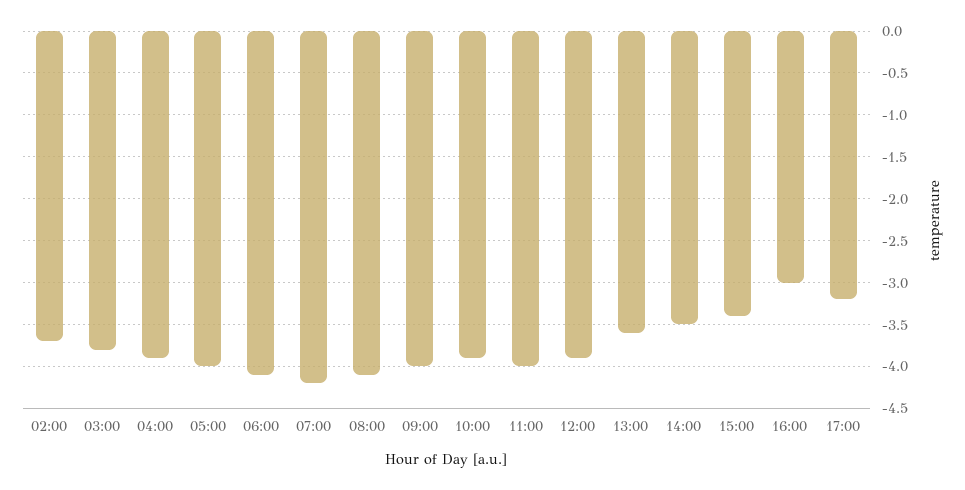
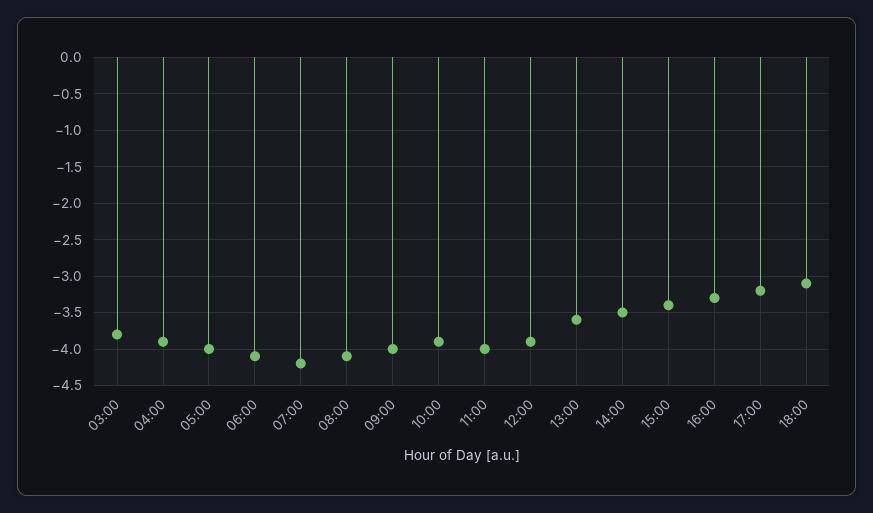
02:00: -3.7 -> none
16:00: -3 -> -3.3
18:00: none -> -3.1

